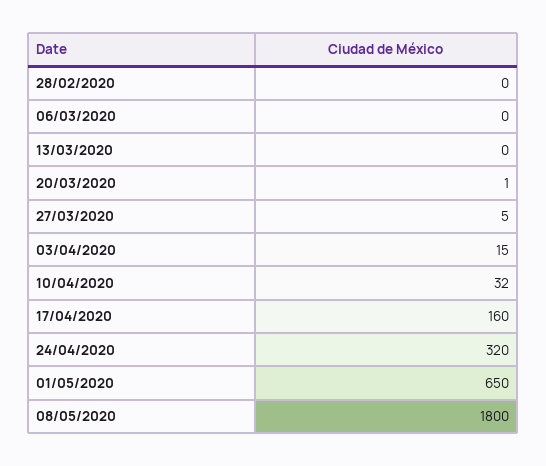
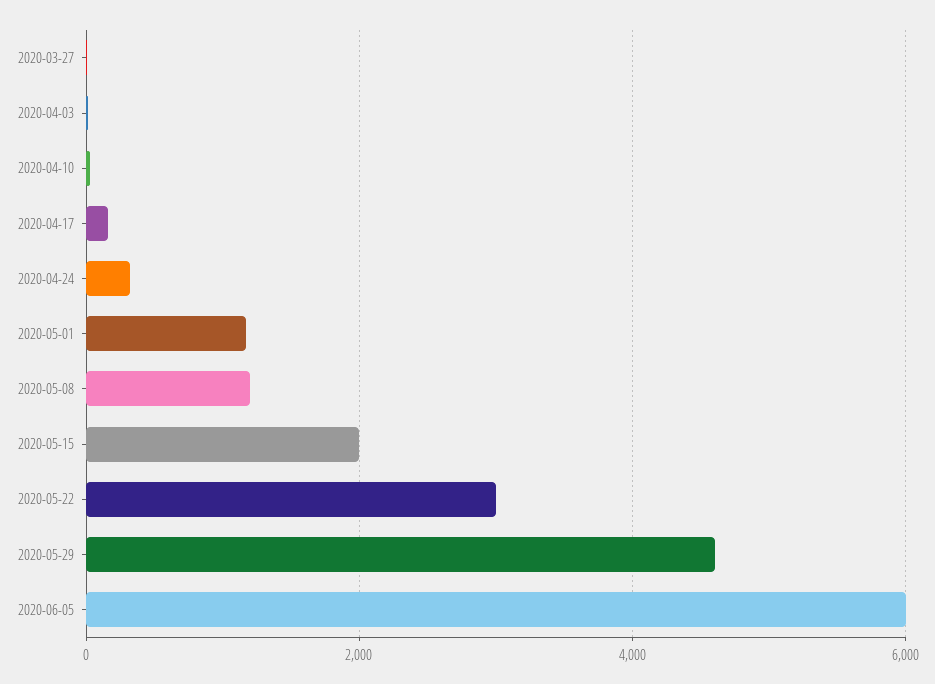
28/02/2020: 0 -> none
06/03/2020: 0 -> none
13/03/2020: 0 -> none
20/03/2020: 1 -> none
01/05/2020: 650 -> 1200
08/05/2020: 1800 -> 1200
2020-05-15: none -> 2000
2020-05-22: none -> 3000
2020-05-29: none -> 4600
2020-06-05: none -> 6000

